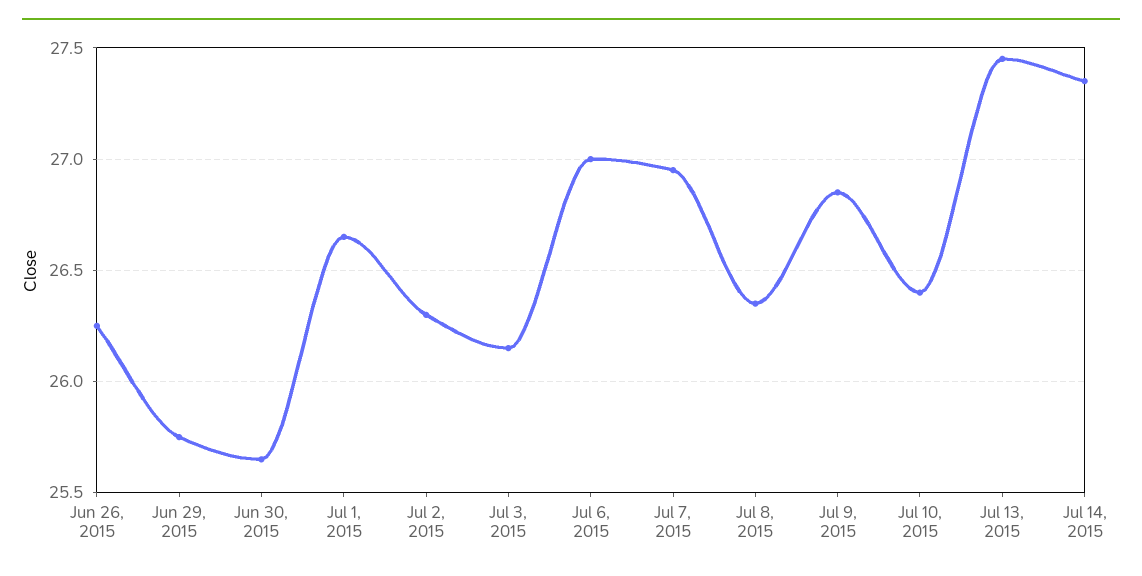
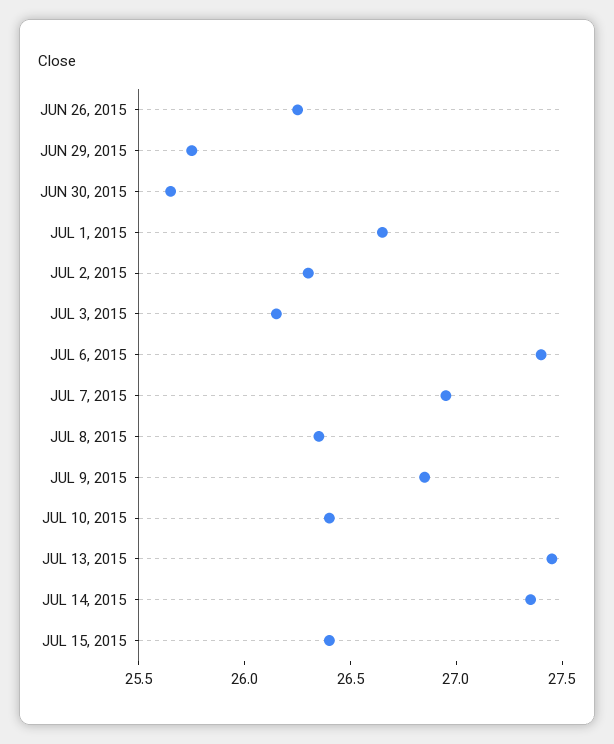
Jul 6, 2015: 27 -> 27.4
JUL 15, 2015: none -> 26.4

